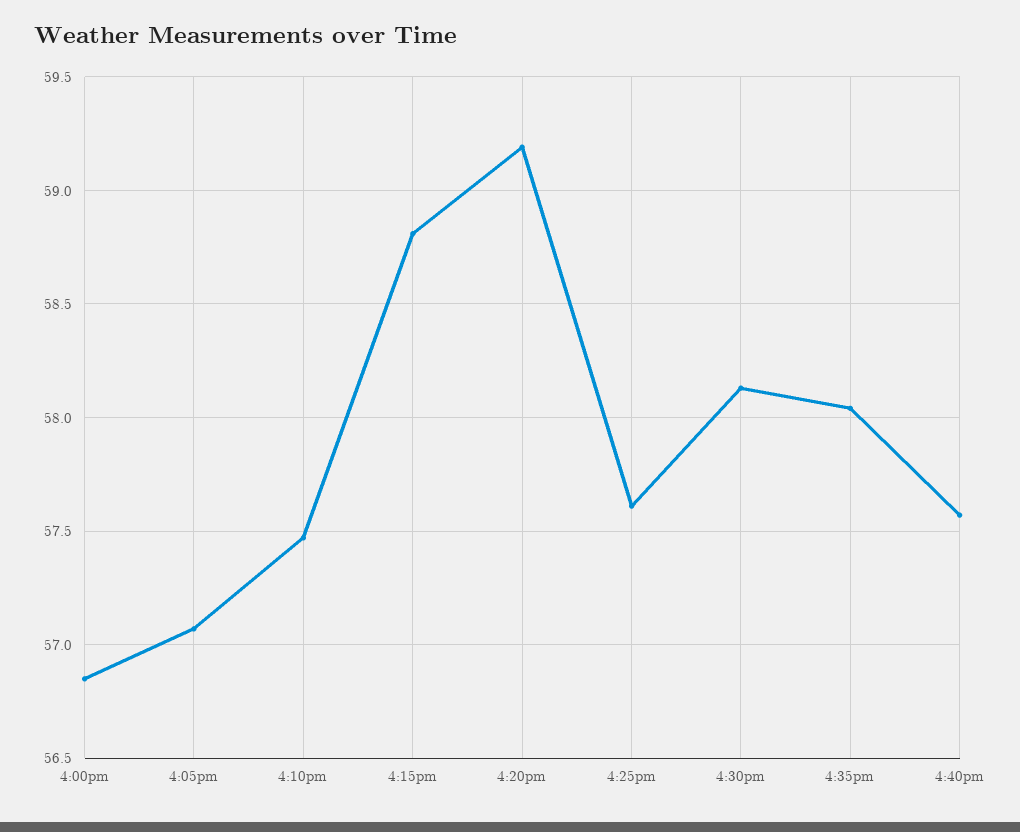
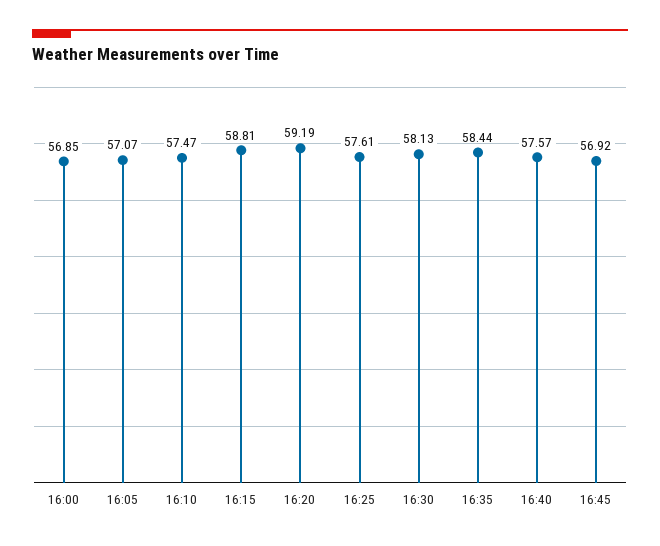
4:35pm: 58.05 -> 58.44
16:45: none -> 56.92

